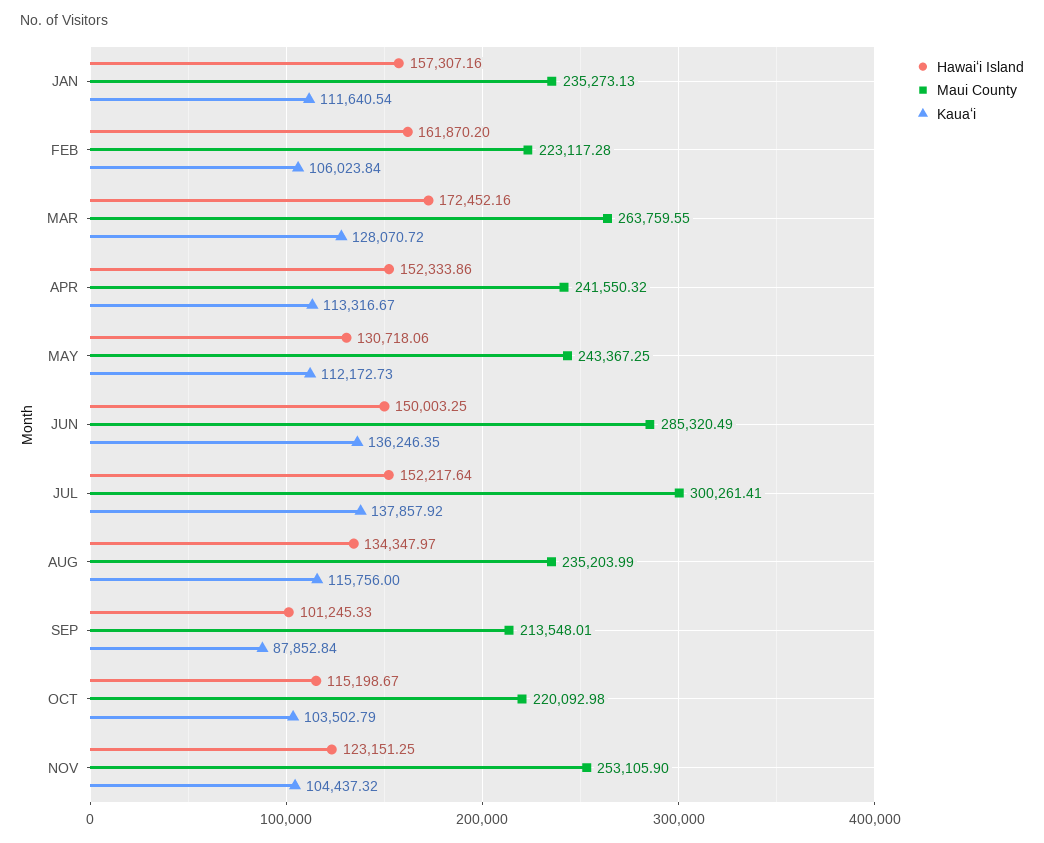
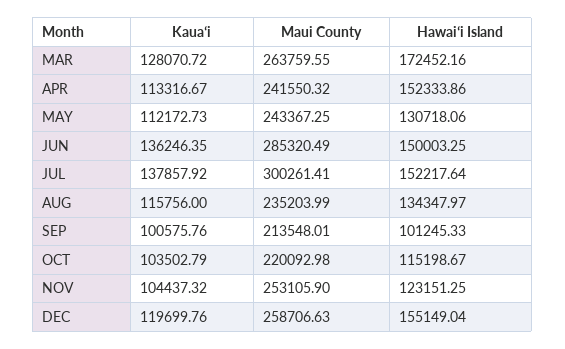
Hawaiʻi Island, JAN: 157307.16 -> none
Maui County, JAN: 235273.13 -> none
Kauaʻi, JAN: 111640.54 -> none
Hawaiʻi Island, FEB: 161870.2 -> none
Maui County, FEB: 223117.28 -> none
Kauaʻi, FEB: 106023.84 -> none
Kauaʻi, SEP: 87852.84 -> 100575.76
Kauaʻi, DEC: none -> 119699.76
Maui County, DEC: none -> 258706.63
Hawaiʻi Island, DEC: none -> 155149.04

